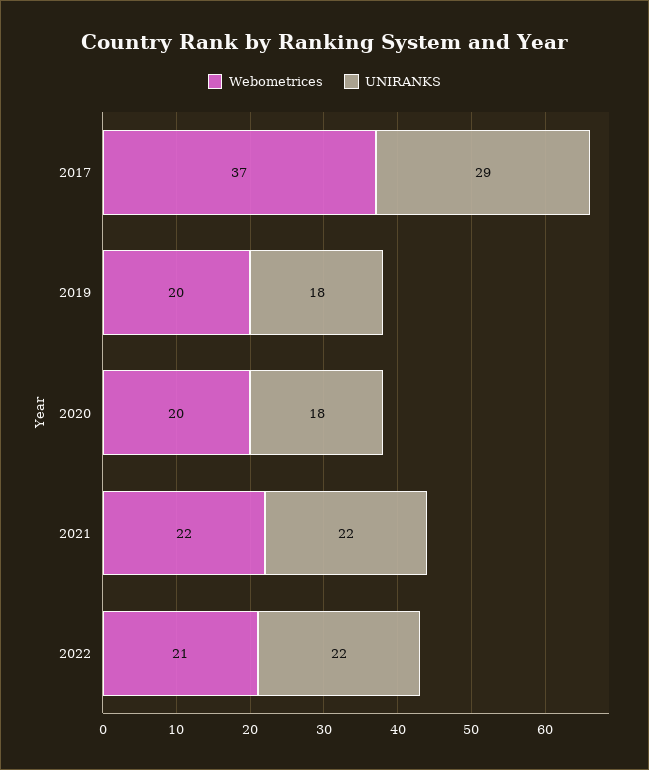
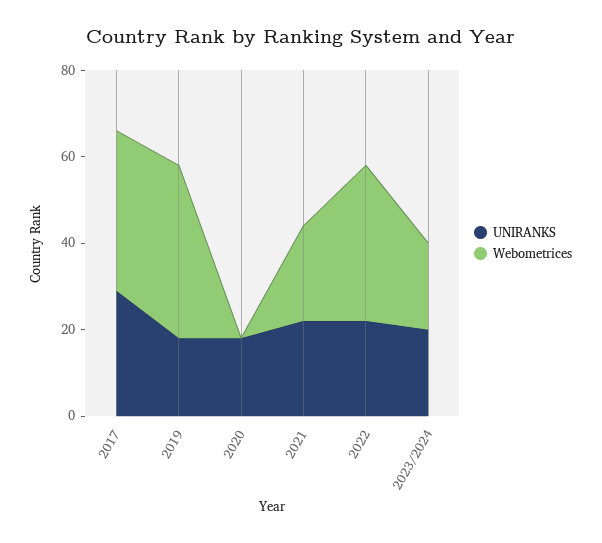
Webometrices, 2019: 20 -> 40
Webometrices, 2020: 20 -> 0
Webometrices, 2022: 21 -> 35
UNIRANKS, 2023/2024: none -> 20
Webometrices, 2023/2024: none -> 20

